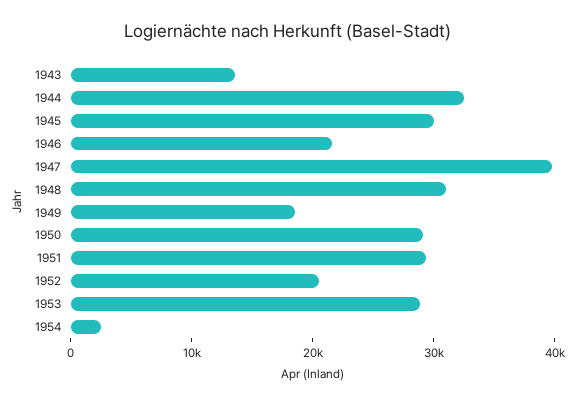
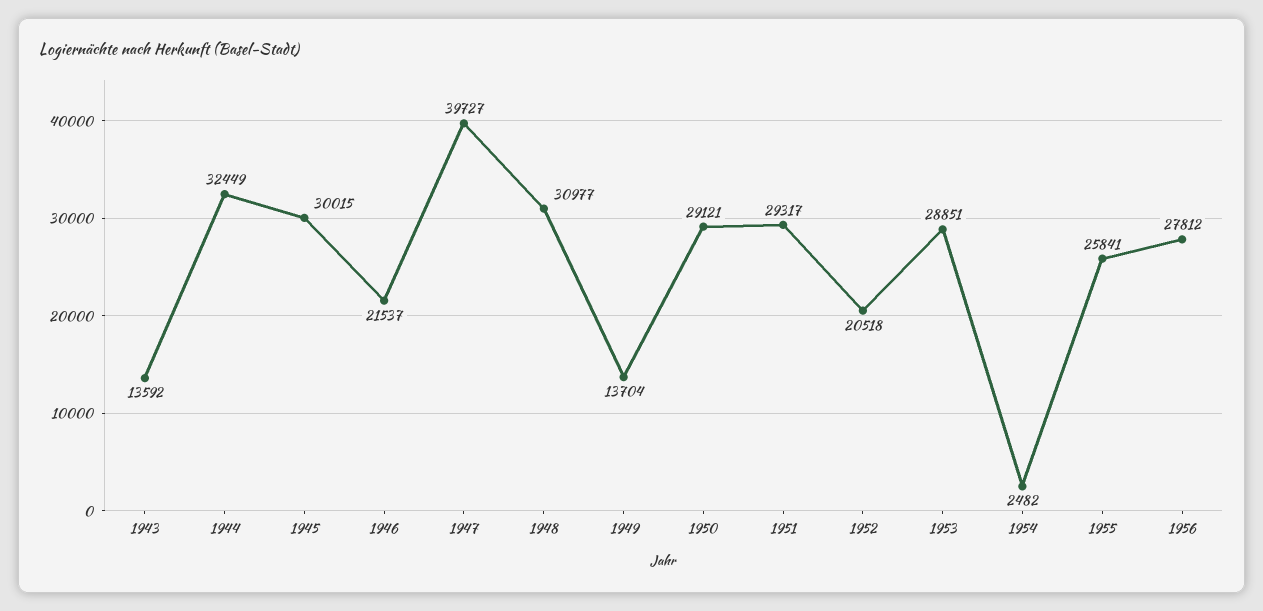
1949: 18000 -> 13704
1955: none -> 25841
1956: none -> 27812

